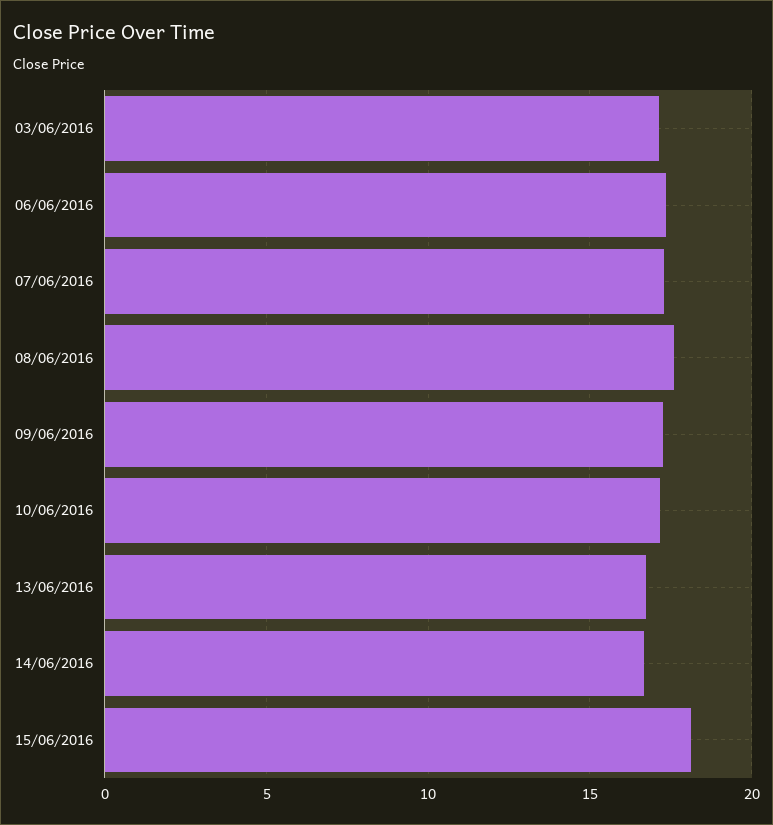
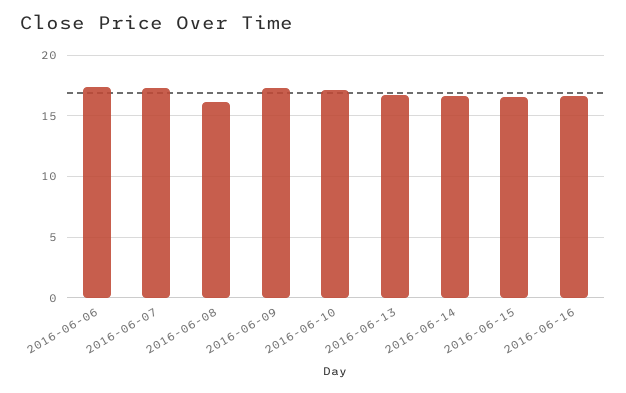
03/06/2016: 17 -> none
08/06/2016: 17.5 -> 16
15/06/2016: 18 -> 16.5
2016-06-16: none -> 16.5

